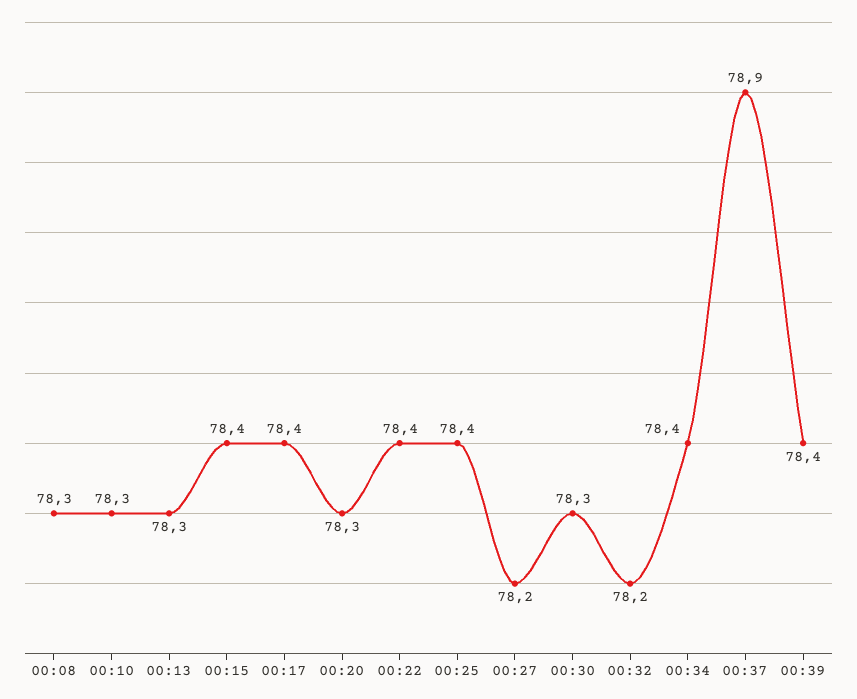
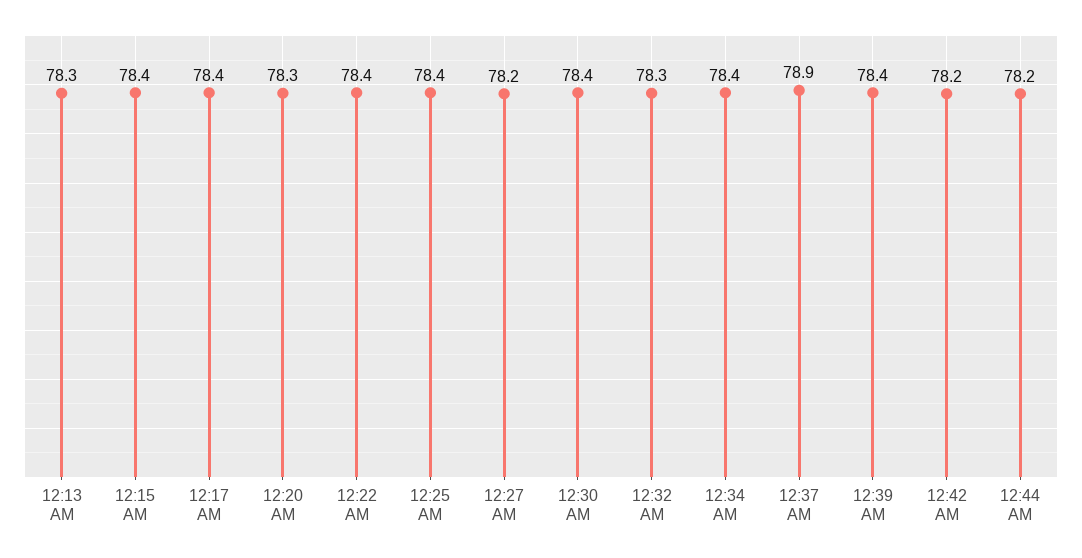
00:08: 78.3 -> none
00:10: 78.3 -> none
00:30: 78.3 -> 78.4
00:32: 78.2 -> 78.3
12:42 AM: none -> 78.2
12:44 AM: none -> 78.2

